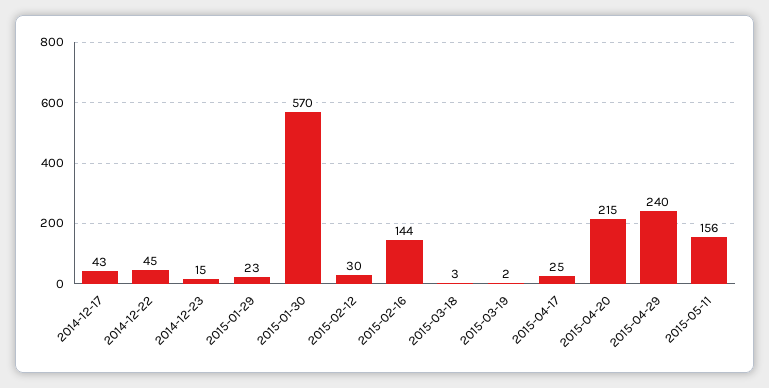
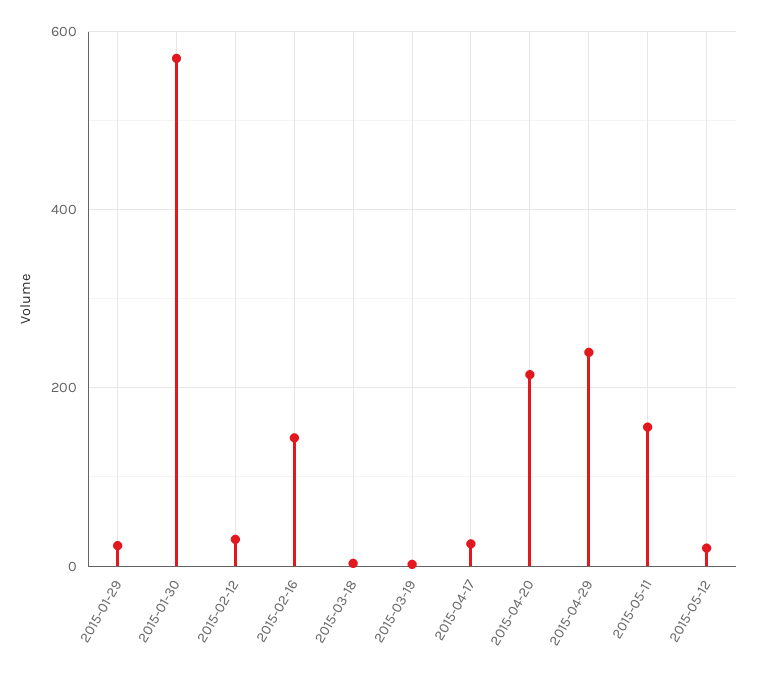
2014-12-17: 43 -> none
2014-12-22: 45 -> none
2014-12-23: 15 -> none
2015-05-12: none -> 20

